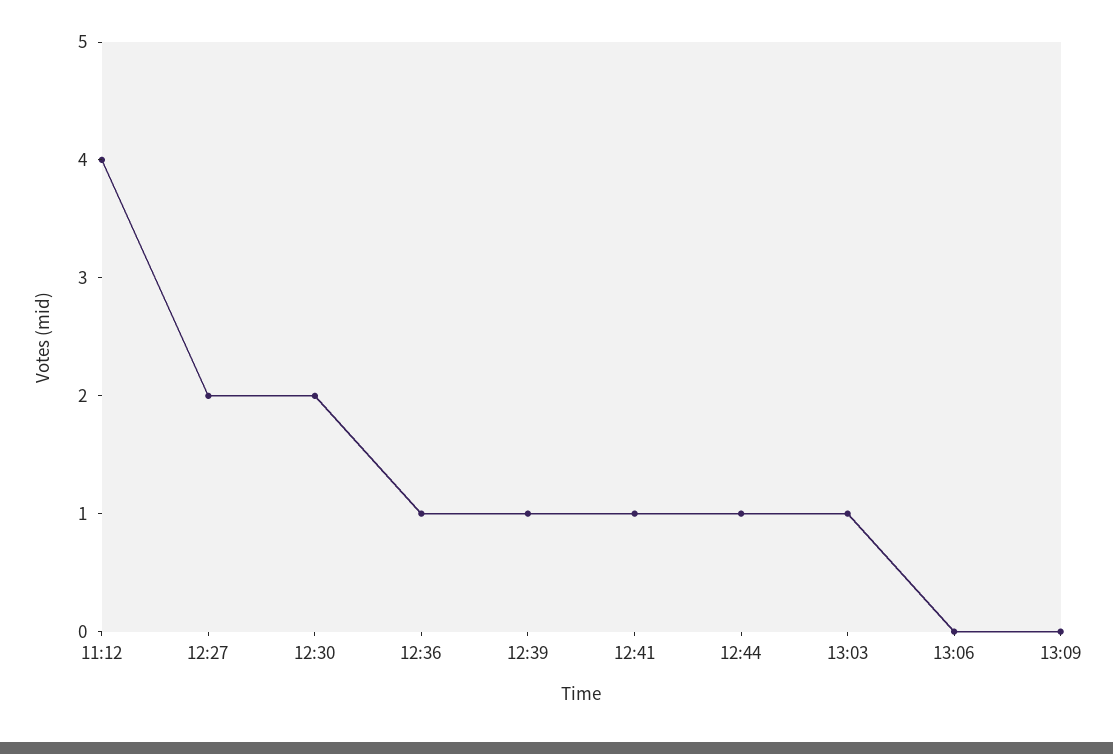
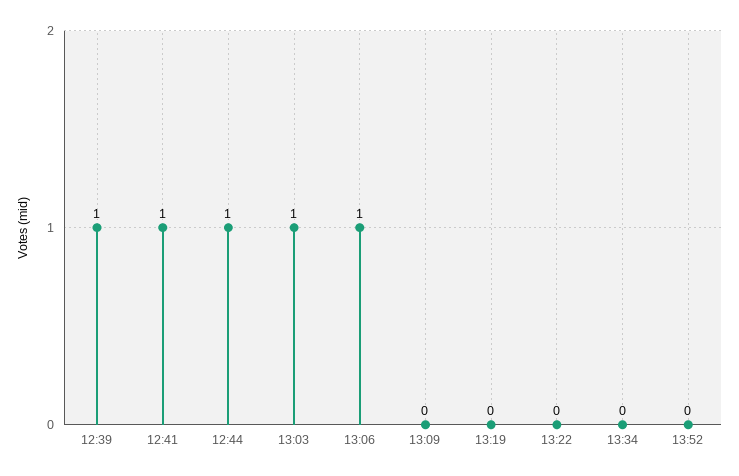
11:12: 4 -> none
12:27: 2 -> none
12:30: 2 -> none
12:36: 1 -> none
13:06: 0 -> 1
13:19: none -> 0
13:22: none -> 0
13:34: none -> 0
13:52: none -> 0

